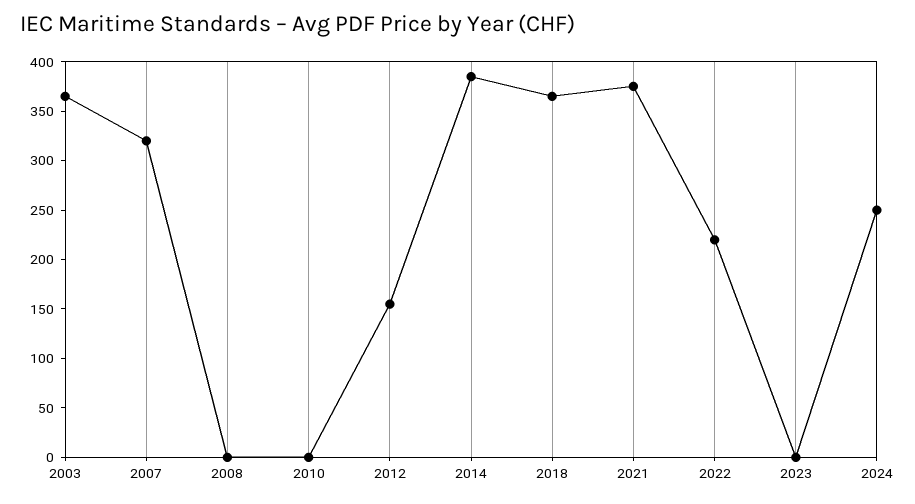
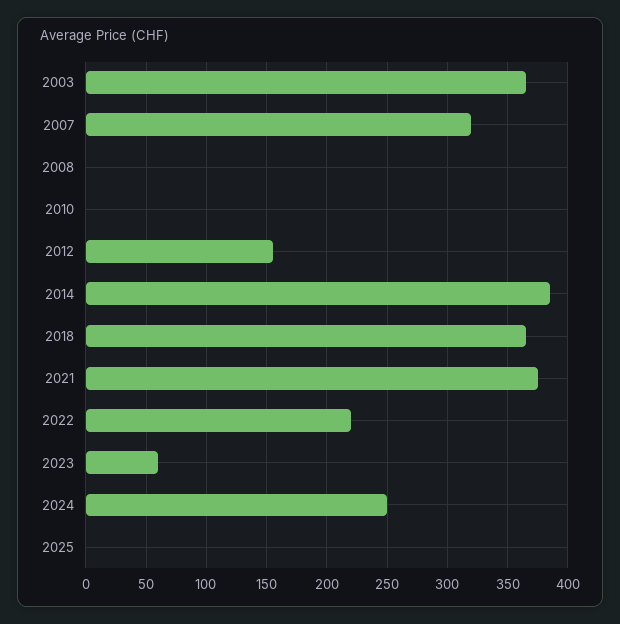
2023: 0 -> 60
2025: none -> 0

